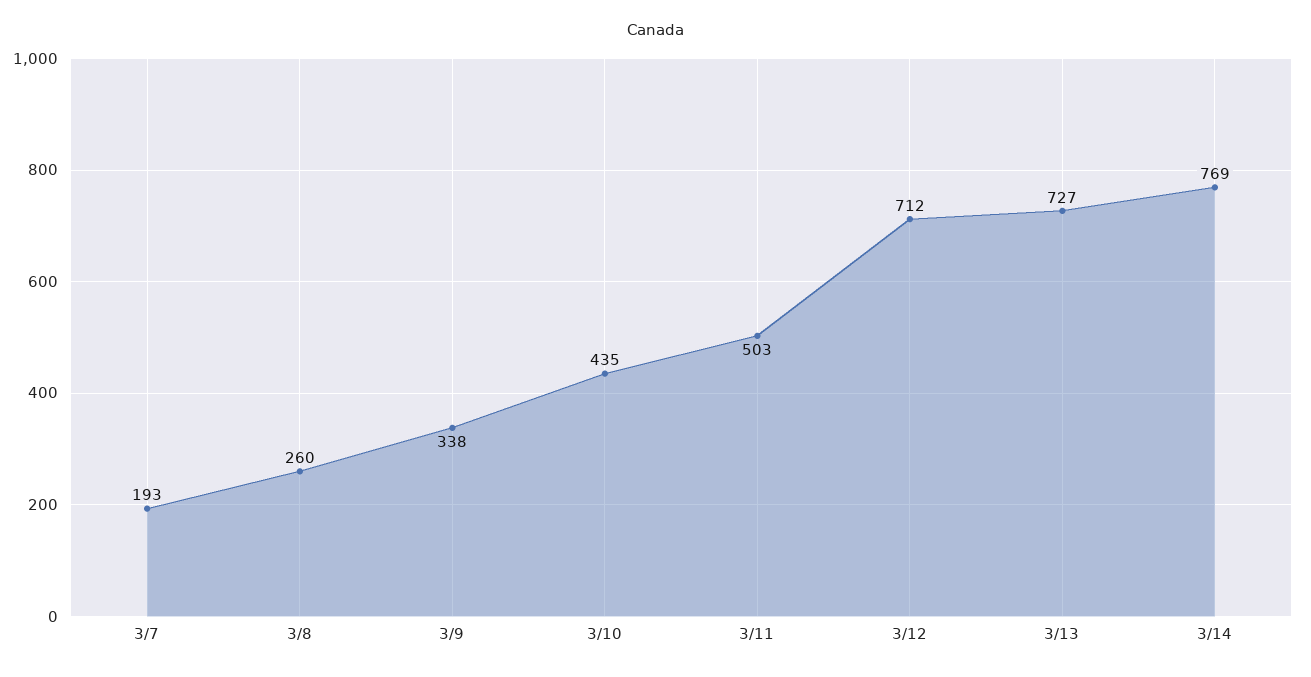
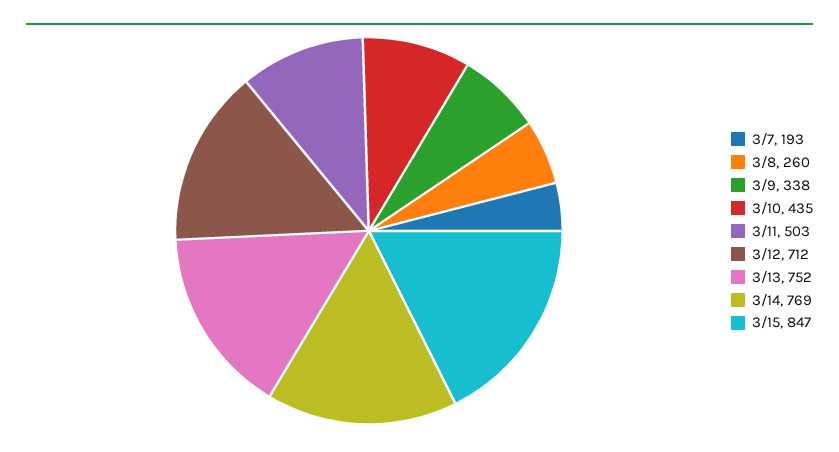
3/13: 727 -> 752
3/15: none -> 847

